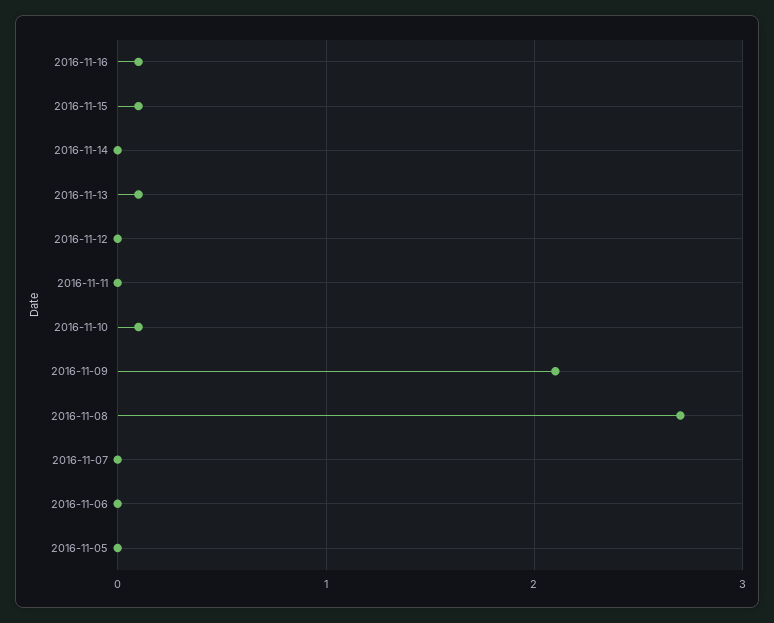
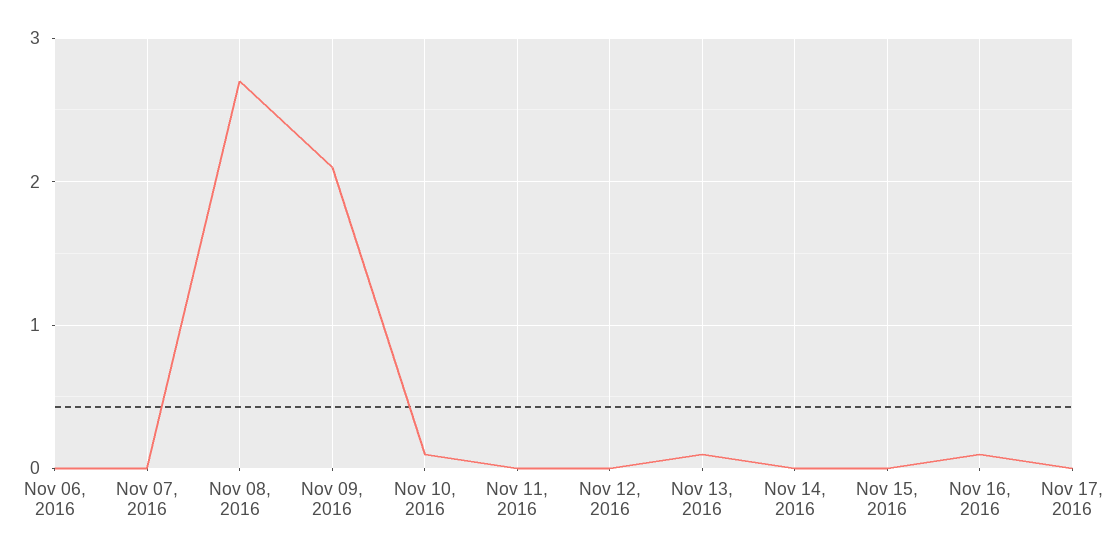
2016-11-15: 0.1 -> 0
2016-11-05: 0 -> none
Nov 17, 2016: none -> 0

